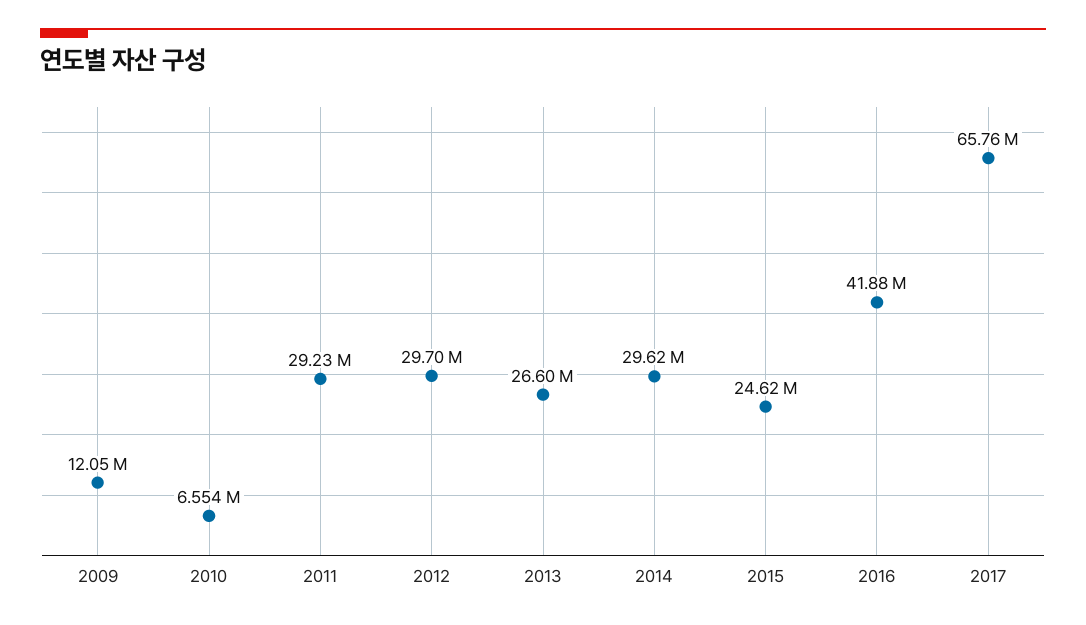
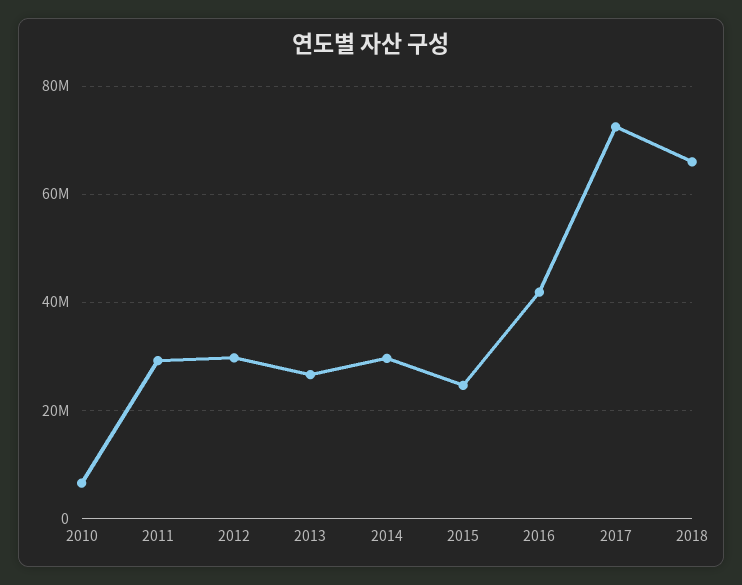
2009: 12050000 -> none
2017: 65760000 -> 72000000
2018: none -> 66000000

